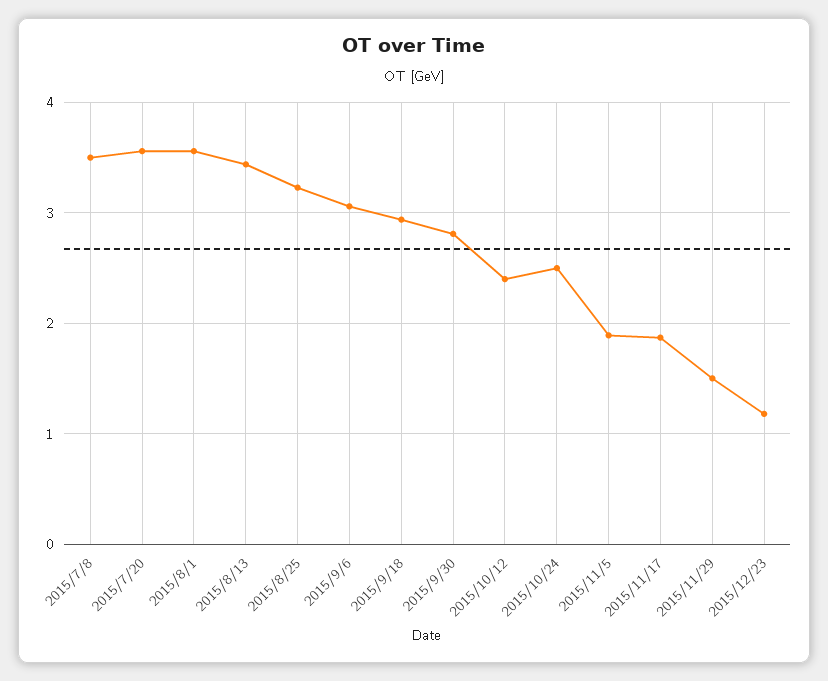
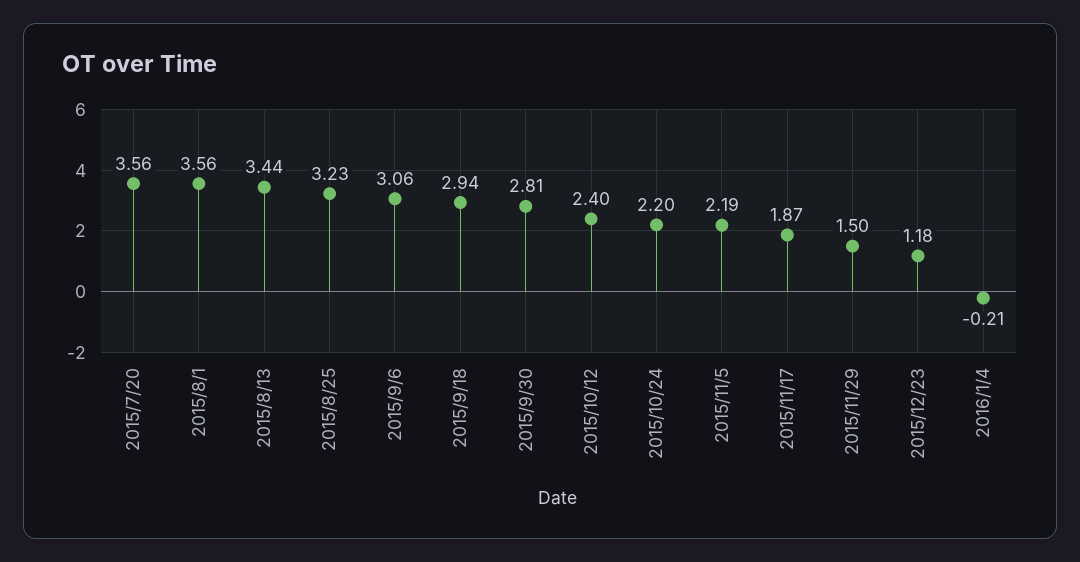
2015/7/8: 3.5 -> none
2015/10/24: 2.5 -> 2.2
2015/11/5: 1.9 -> 2.19
2016/1/4: none -> -0.21

